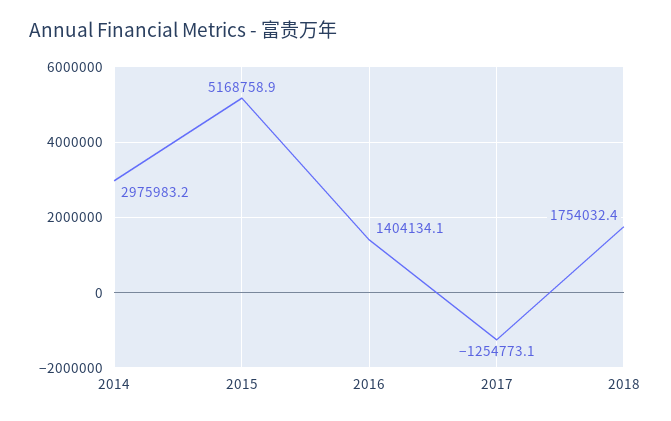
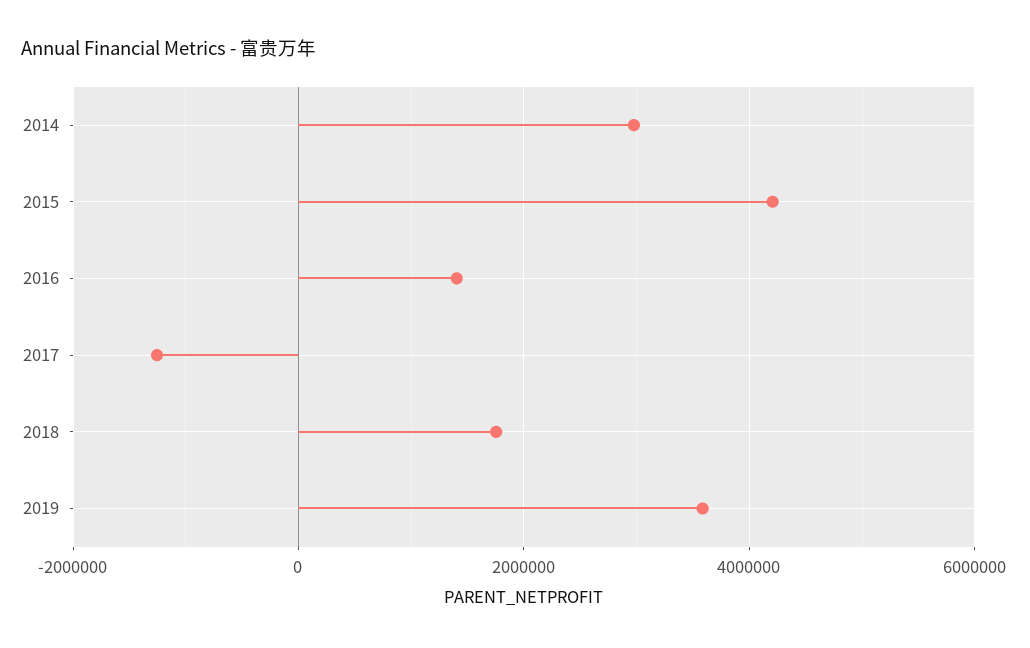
2015: 5168758.9 -> 4200000
2019: none -> 3600000

